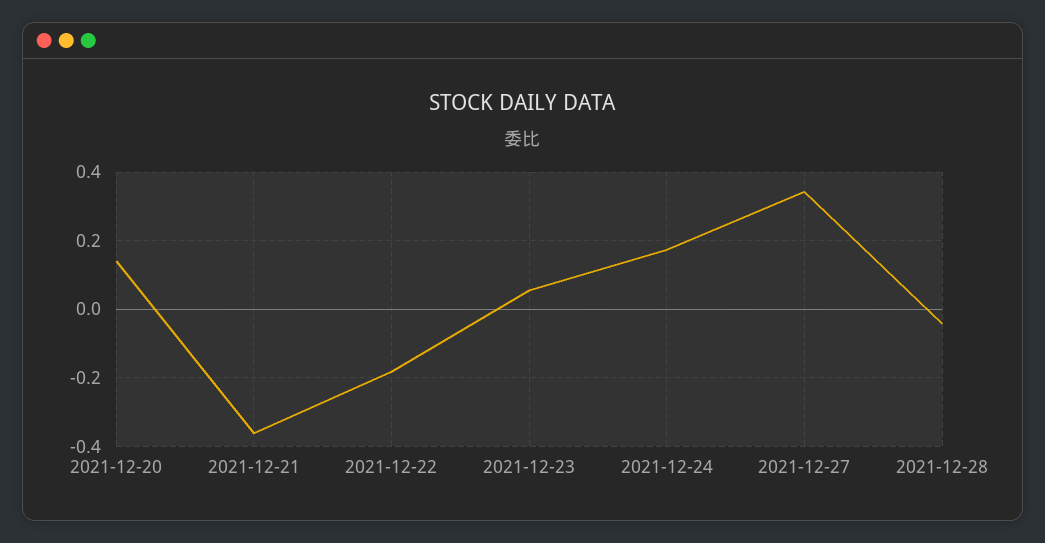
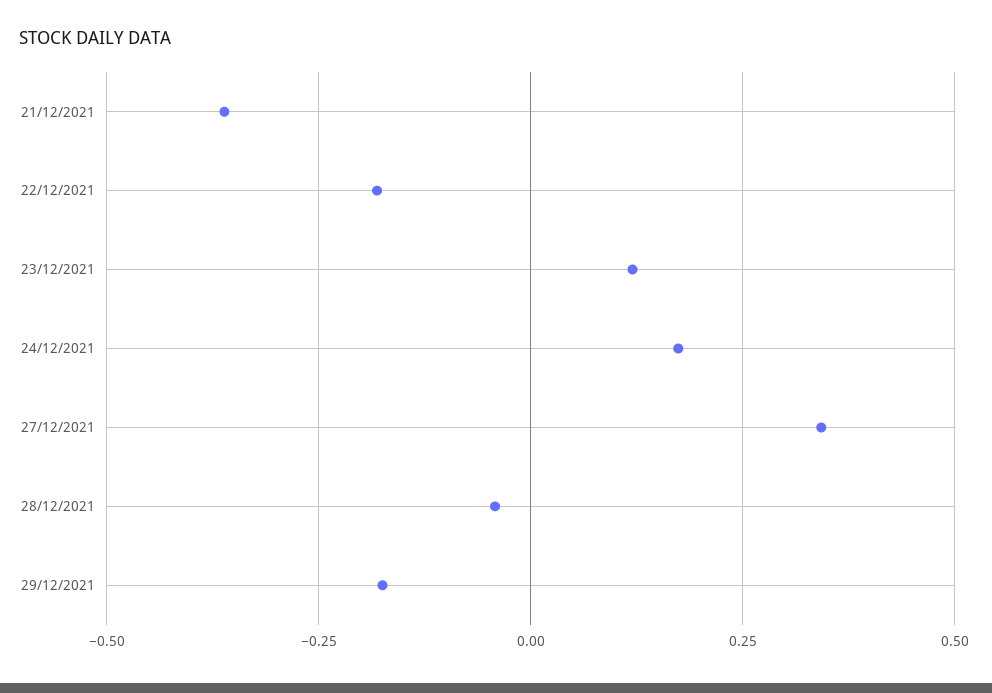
2021-12-20: 0.14 -> none
2021-12-23: 0.06 -> 0.125
29/12/2021: none -> -0.175

